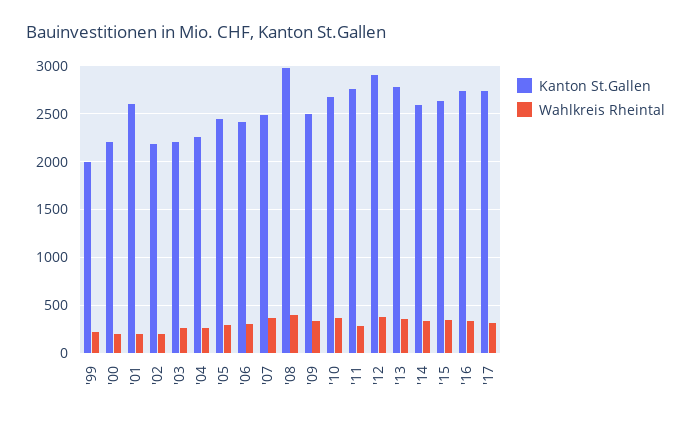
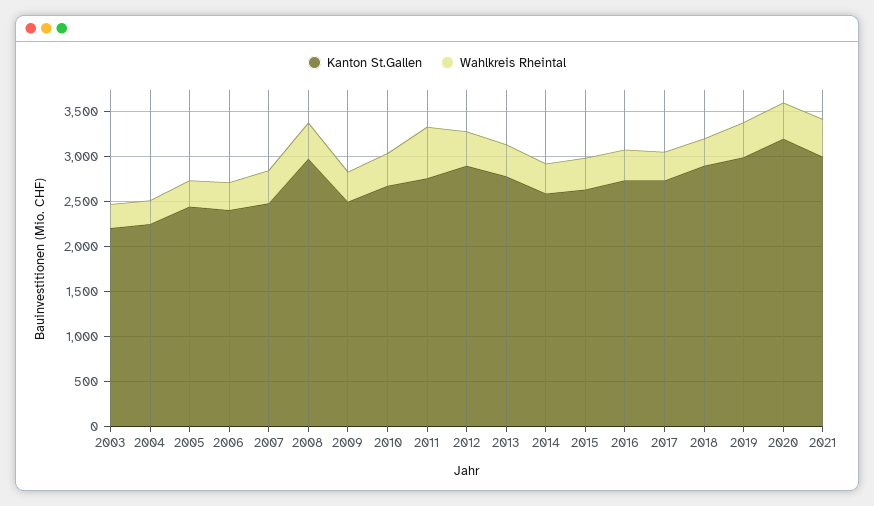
Kanton St.Gallen, '99: 2000 -> none
Wahlkreis Rheintal, '99: 200 -> none
Kanton St.Gallen, '00: 2200 -> none
Wahlkreis Rheintal, '00: 200 -> none
Kanton St.Gallen, '01: 2600 -> none
Wahlkreis Rheintal, '01: 200 -> none
Kanton St.Gallen, '02: 2200 -> none
Wahlkreis Rheintal, '02: 200 -> none
Wahlkreis Rheintal, '11: 300 -> 600
Kanton St.Gallen, 2018: none -> 2900
Wahlkreis Rheintal, 2018: none -> 300
Kanton St.Gallen, 2019: none -> 3000
Wahlkreis Rheintal, 2019: none -> 400
Kanton St.Gallen, 2020: none -> 3200
Wahlkreis Rheintal, 2020: none -> 400
Kanton St.Gallen, 2021: none -> 3000
Wahlkreis Rheintal, 2021: none -> 400

